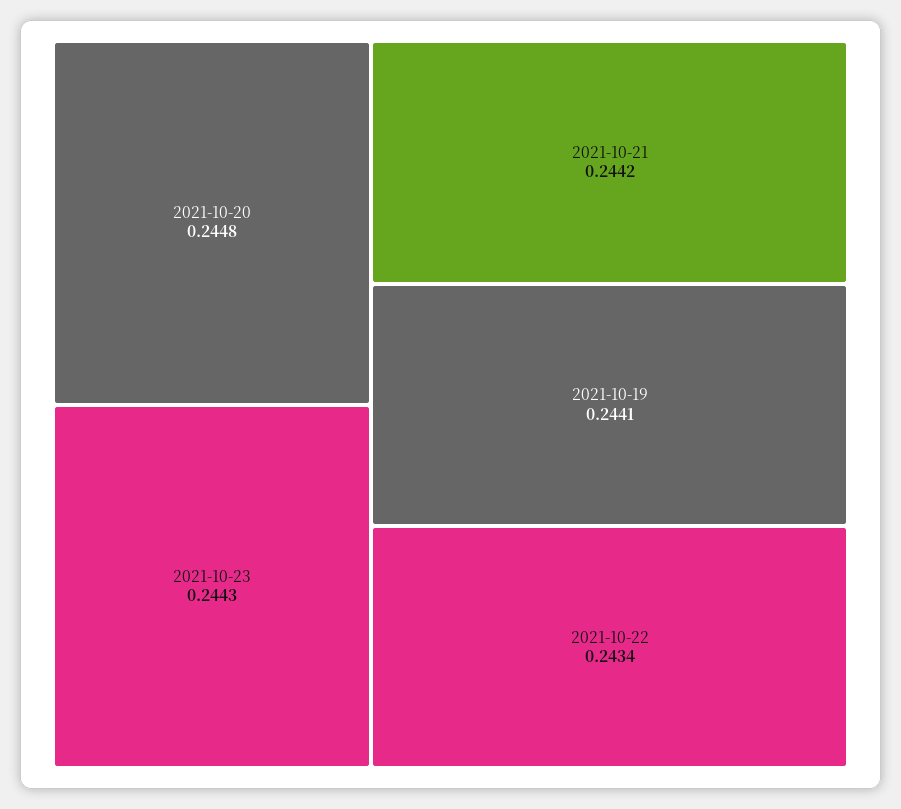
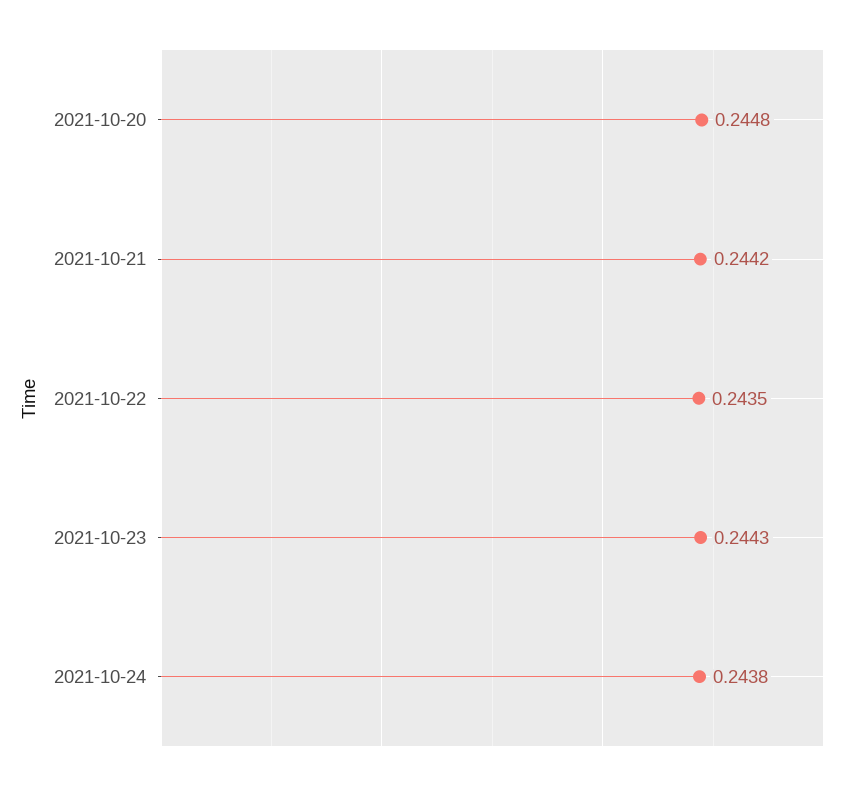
2021-10-19: 0.2441 -> none
2021-10-22: 0.2434 -> 0.2435
2021-10-24: none -> 0.2438

